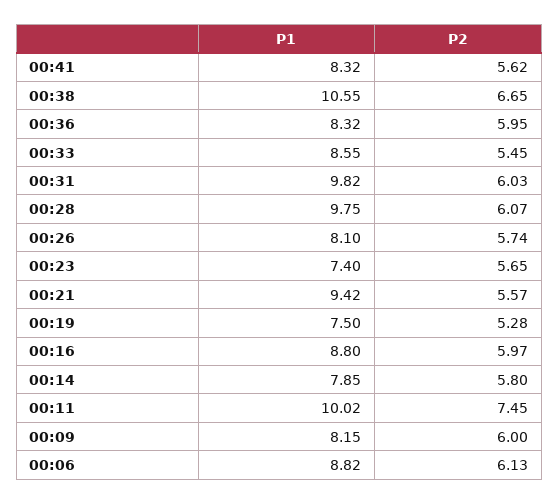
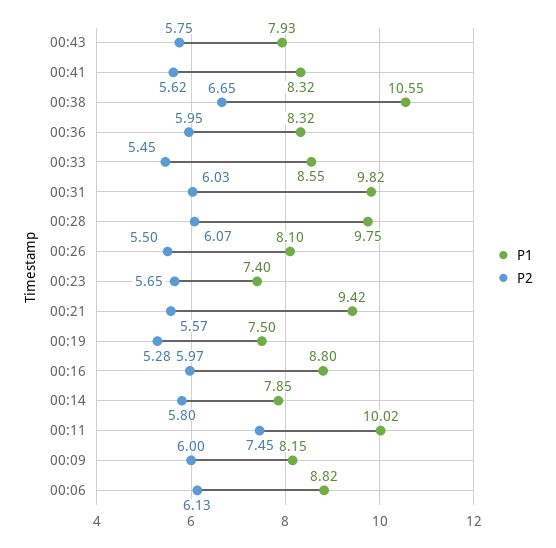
P2, 00:26: 5.74 -> 5.5
P1, 00:43: none -> 7.93
P2, 00:43: none -> 5.75

